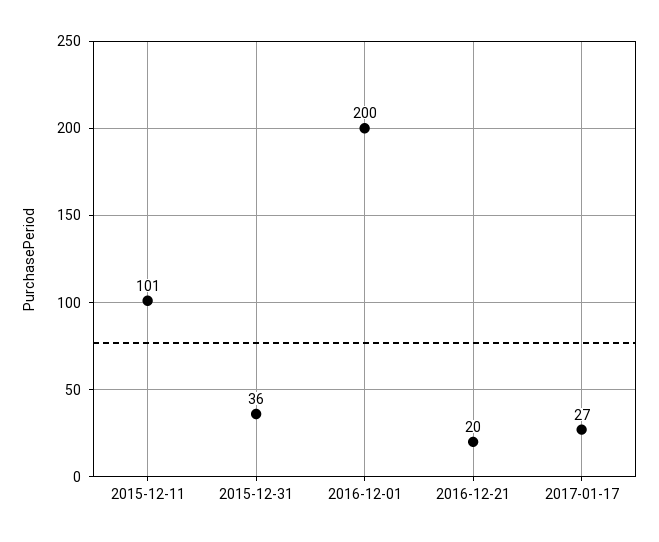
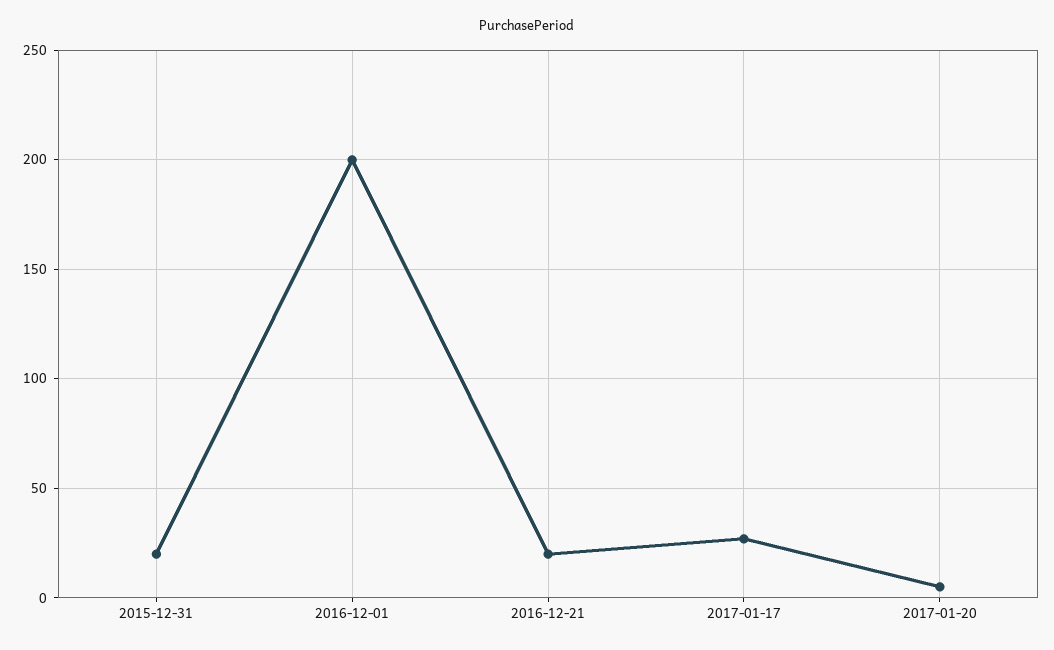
2015-12-11: 101 -> none
2015-12-31: 36 -> 20
2017-01-20: none -> 5

